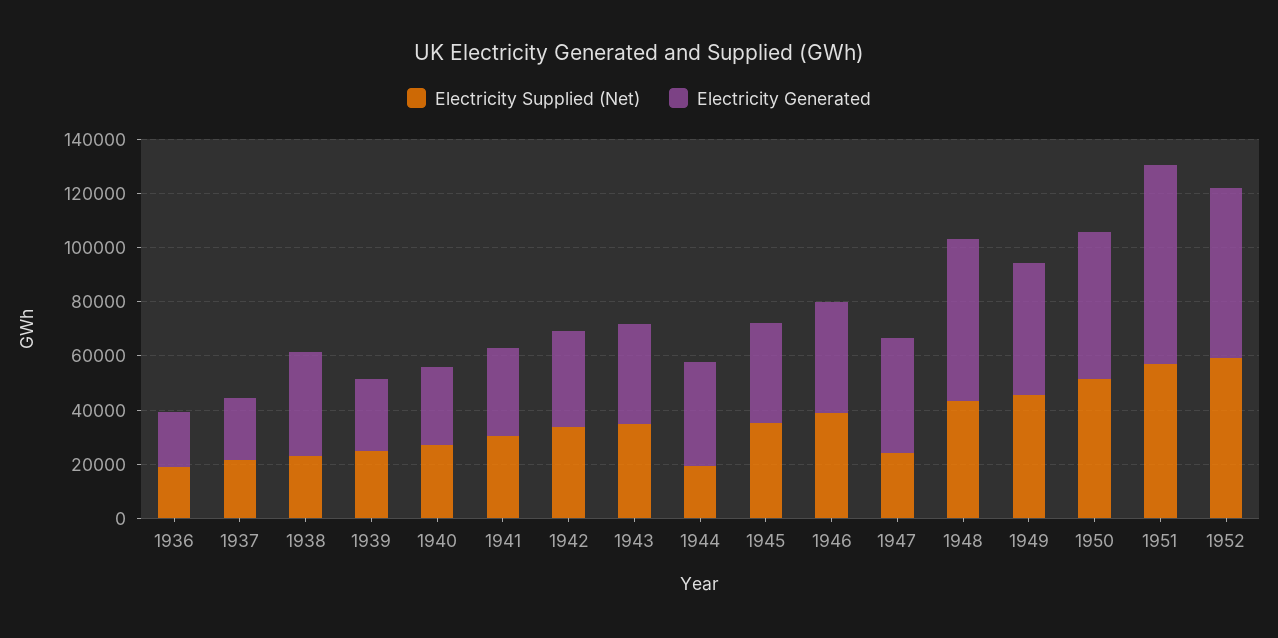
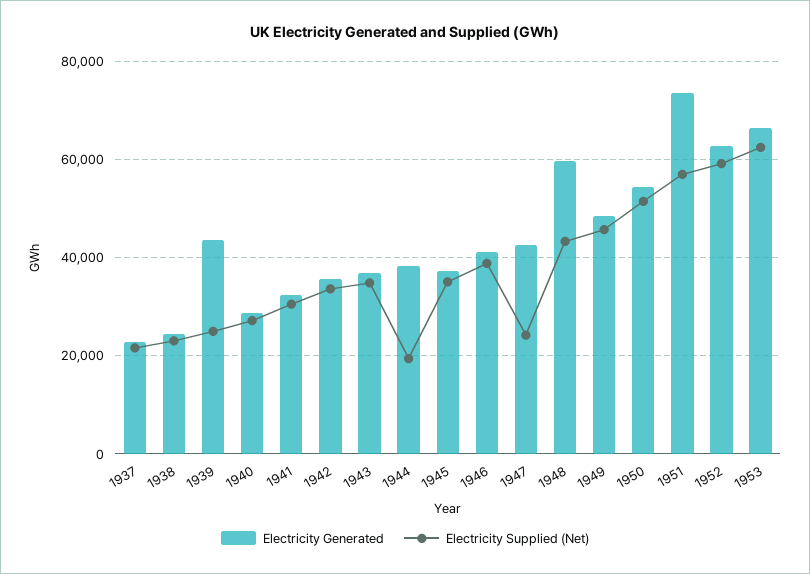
Electricity Supplied (Net), 1936: 20000 -> none
Electricity Generated, 1936: 20000 -> none
Electricity Generated, 1938: 40000 -> 24000
Electricity Generated, 1939: 25000 -> 44000
Electricity Generated, 1953: none -> 66000
Electricity Supplied (Net), 1953: none -> 62000

